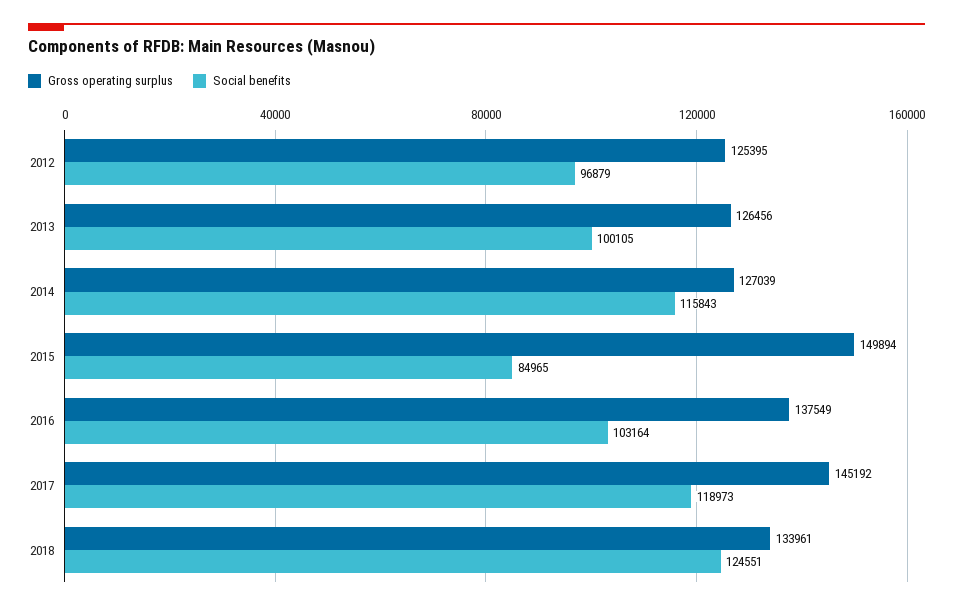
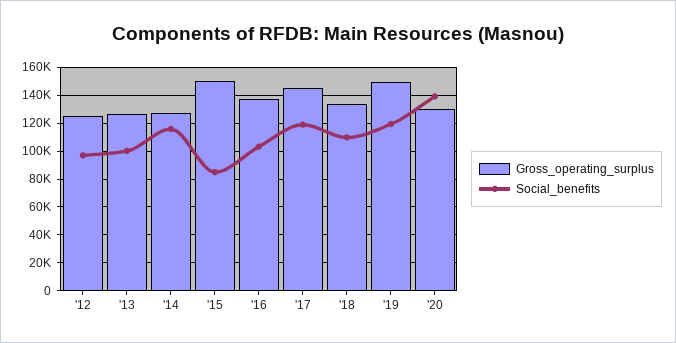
Social benefits, 2018: 124551 -> 110000
Gross operating surplus, '19: none -> 150000
Social benefits, '19: none -> 120000
Gross operating surplus, '20: none -> 130000
Social benefits, '20: none -> 140000

